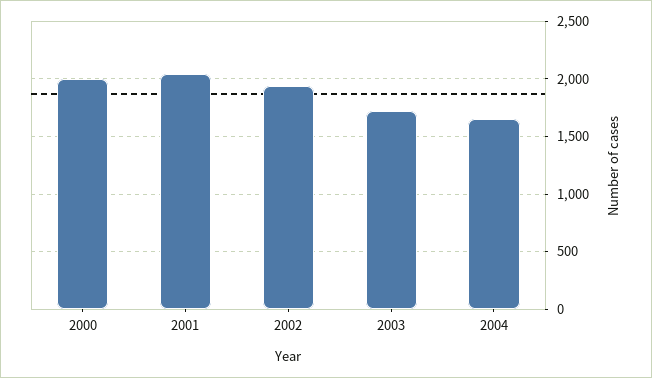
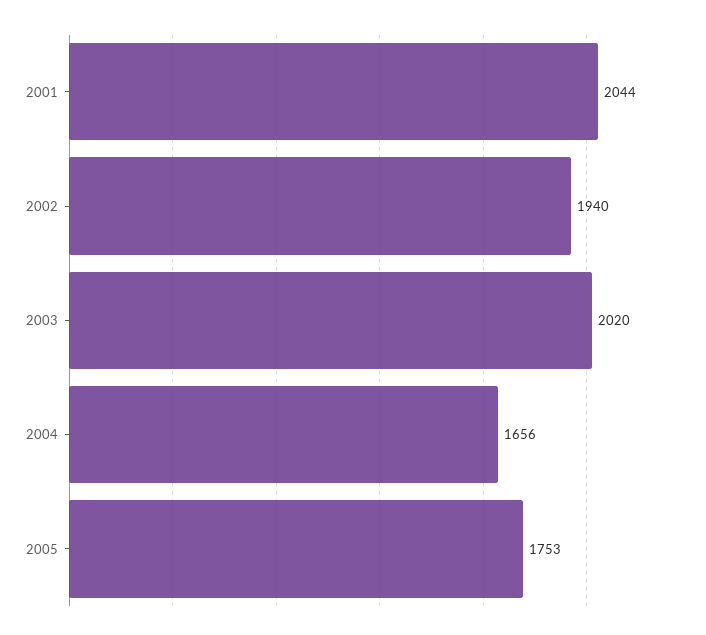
2000: 2000 -> none
2003: 1700 -> 2020
2005: none -> 1753

